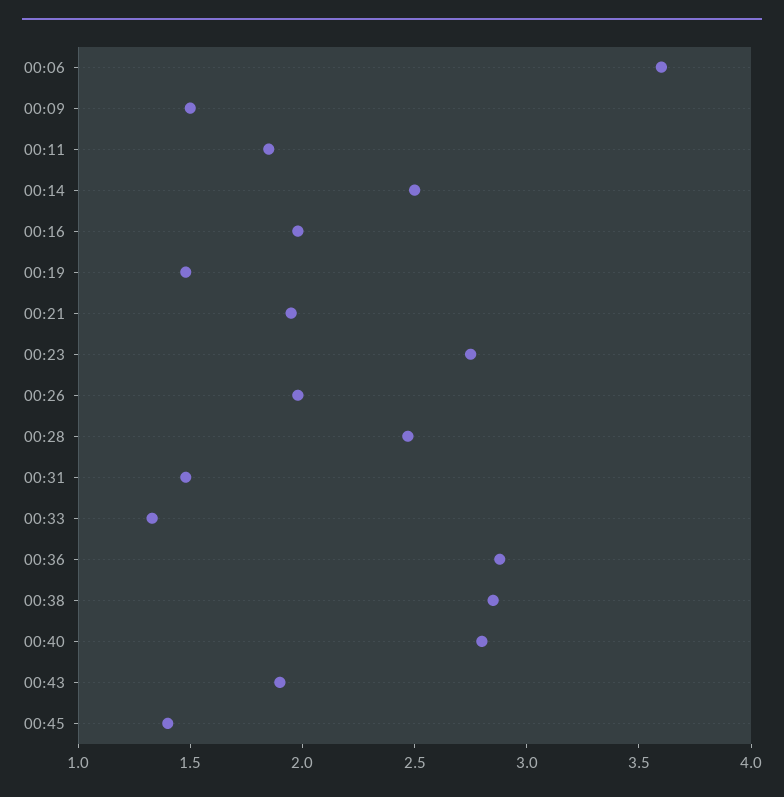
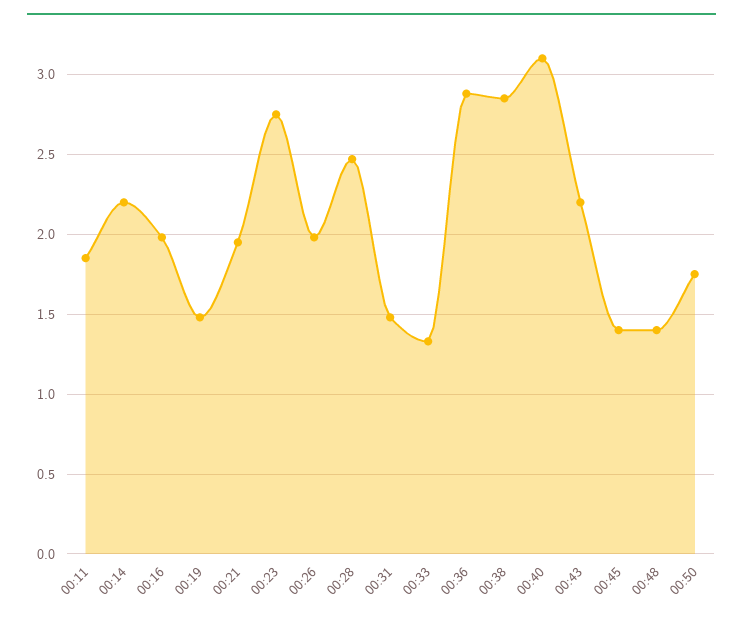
00:06: 3.6 -> none
00:09: 1.5 -> none
00:14: 2.5 -> 2.2
00:40: 2.8 -> 3.1
00:43: 1.9 -> 2.2
00:48: none -> 1.4
00:50: none -> 1.75

